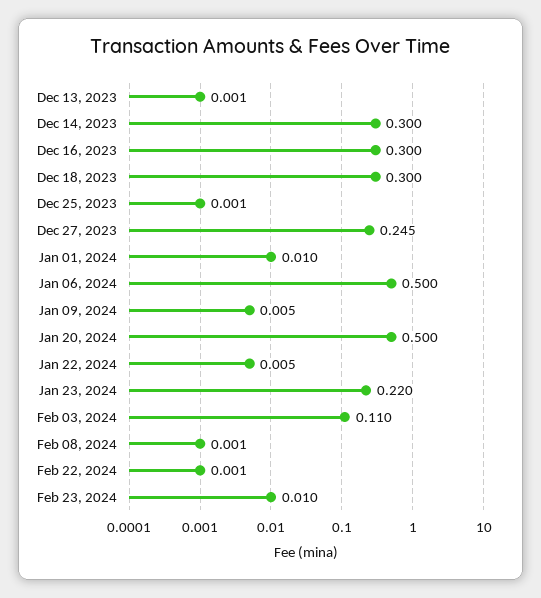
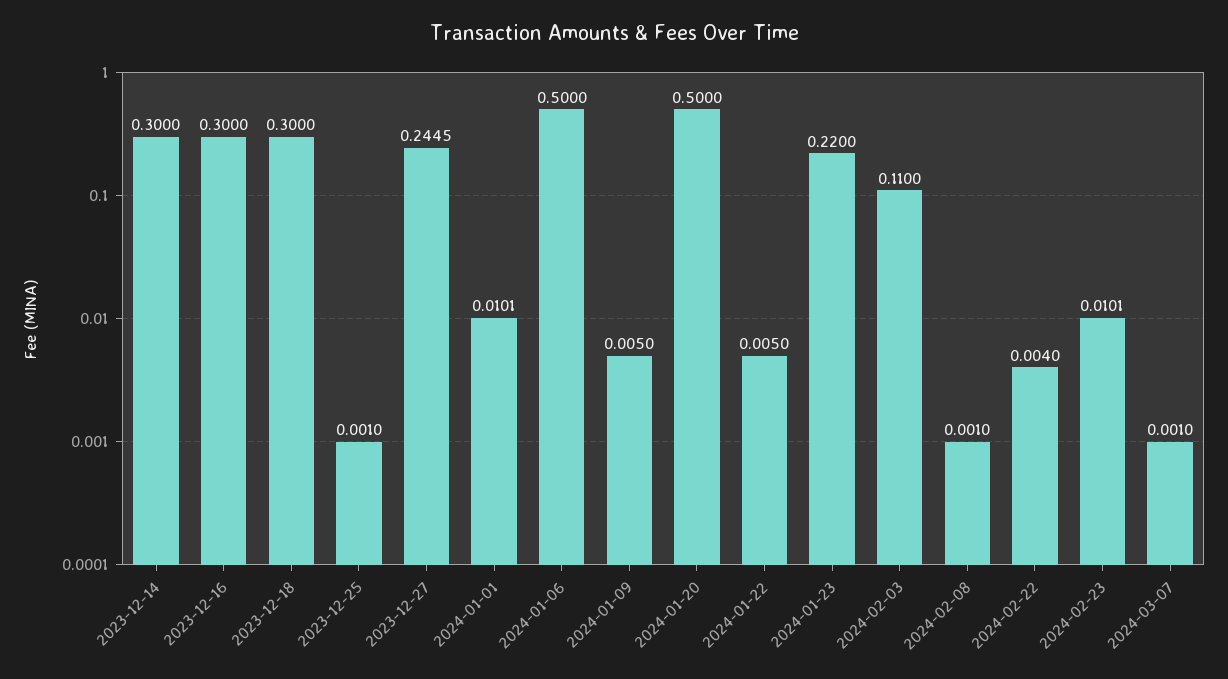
Dec 13, 2023: 0.001 -> none
Feb 22, 2024: 0.001 -> 0.004
2024-03-07: none -> 0.001

